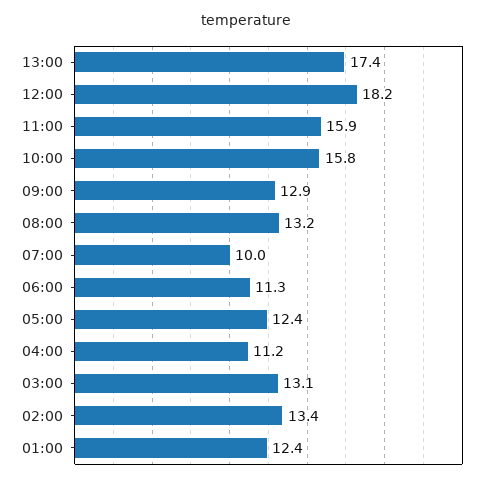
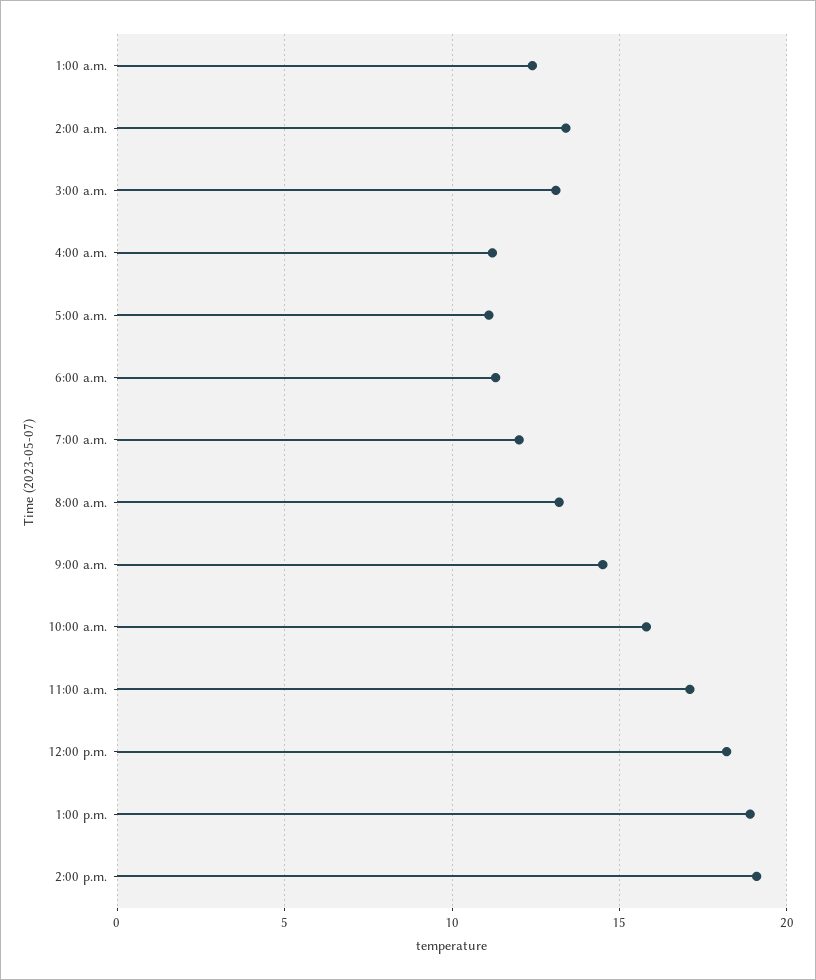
13:00: 17.4 -> 19
11:00: 15.9 -> 17
09:00: 12.9 -> 14.5
07:00: 10 -> 12
05:00: 12.4 -> 11
2:00 p.m.: none -> 19

